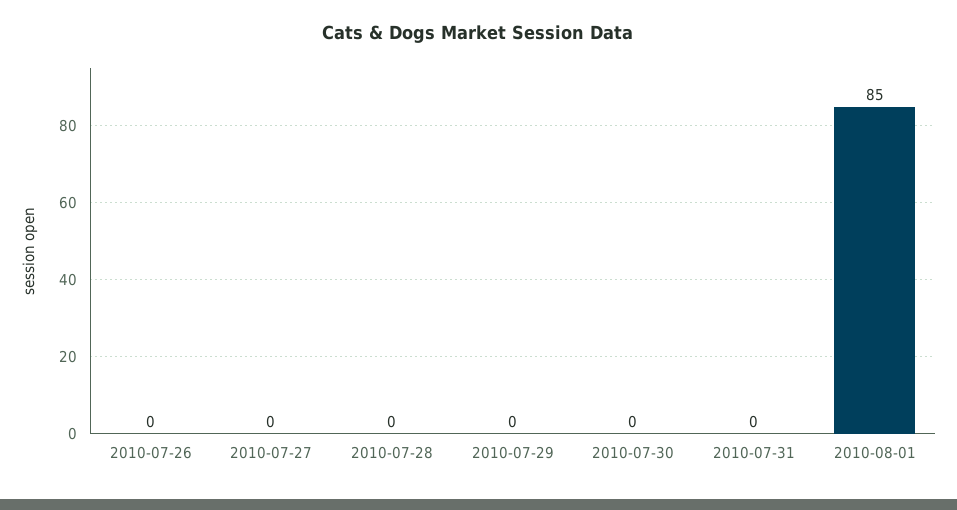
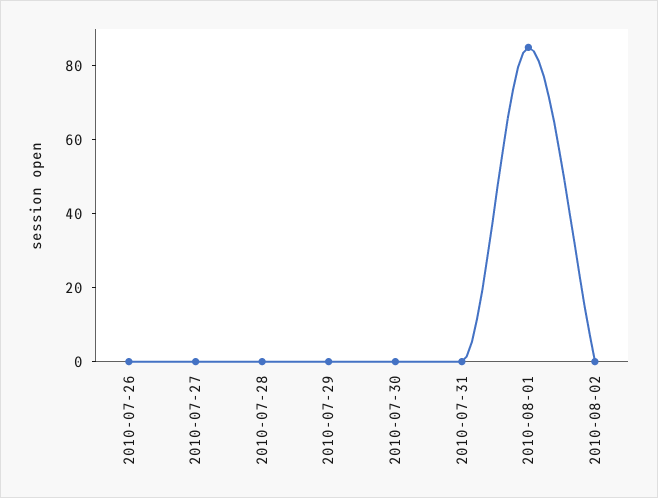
2010-08-02: none -> 0

